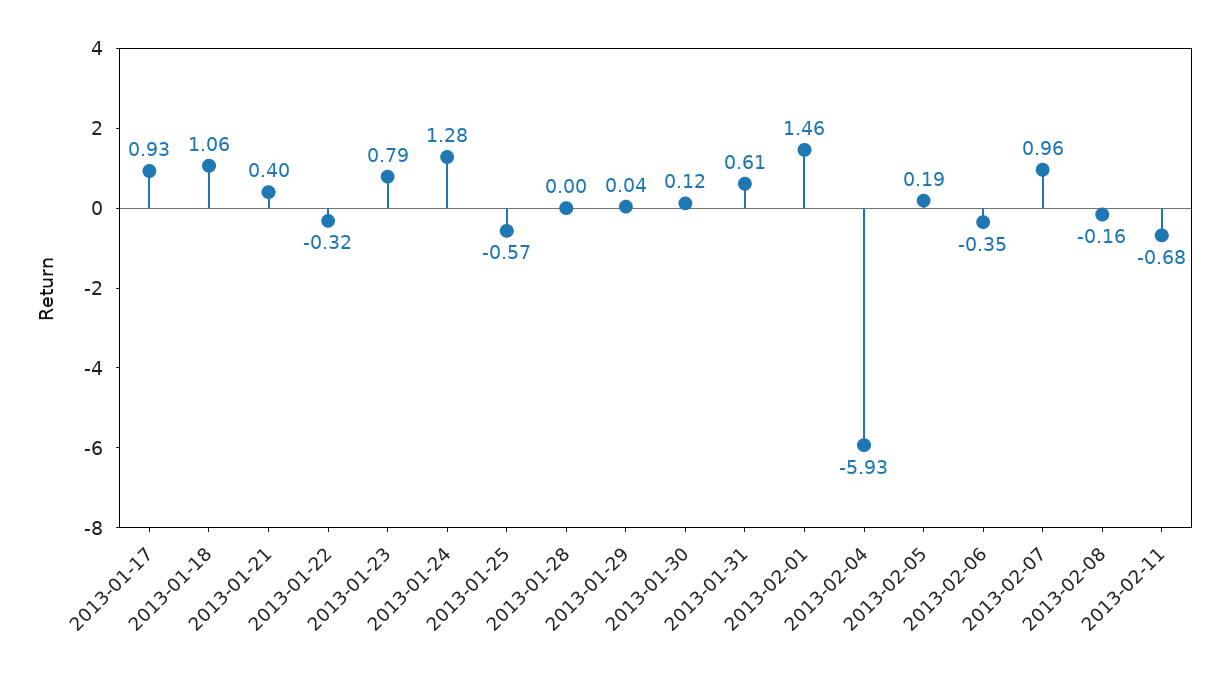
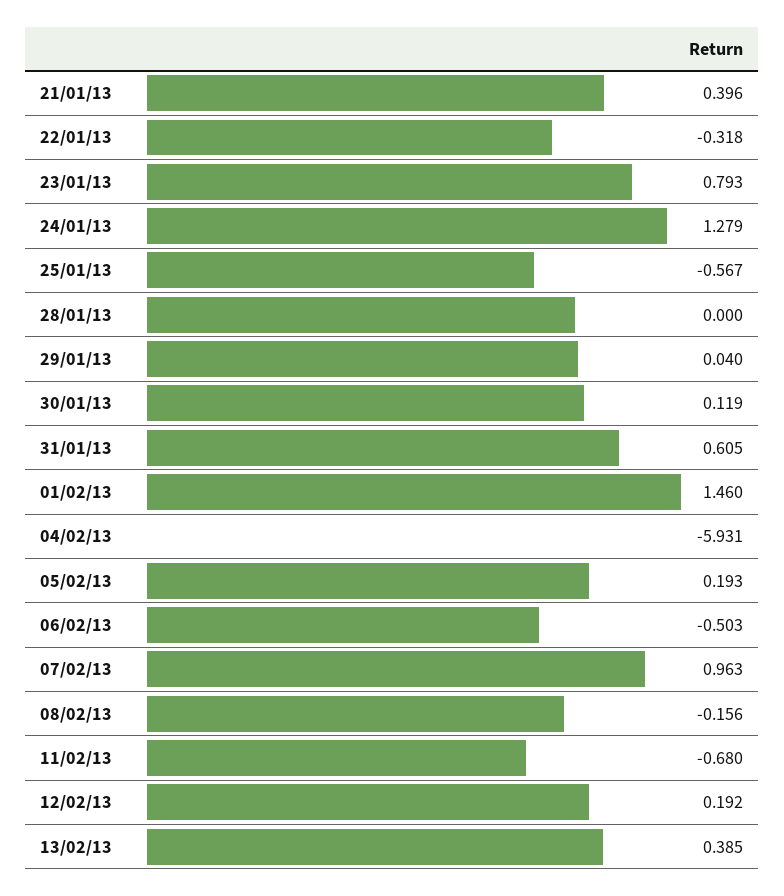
2013-01-17: 0.93 -> none
2013-01-18: 1.06 -> none
2013-02-06: -0.35 -> -0.503
12/02/13: none -> 0.192
13/02/13: none -> 0.385

